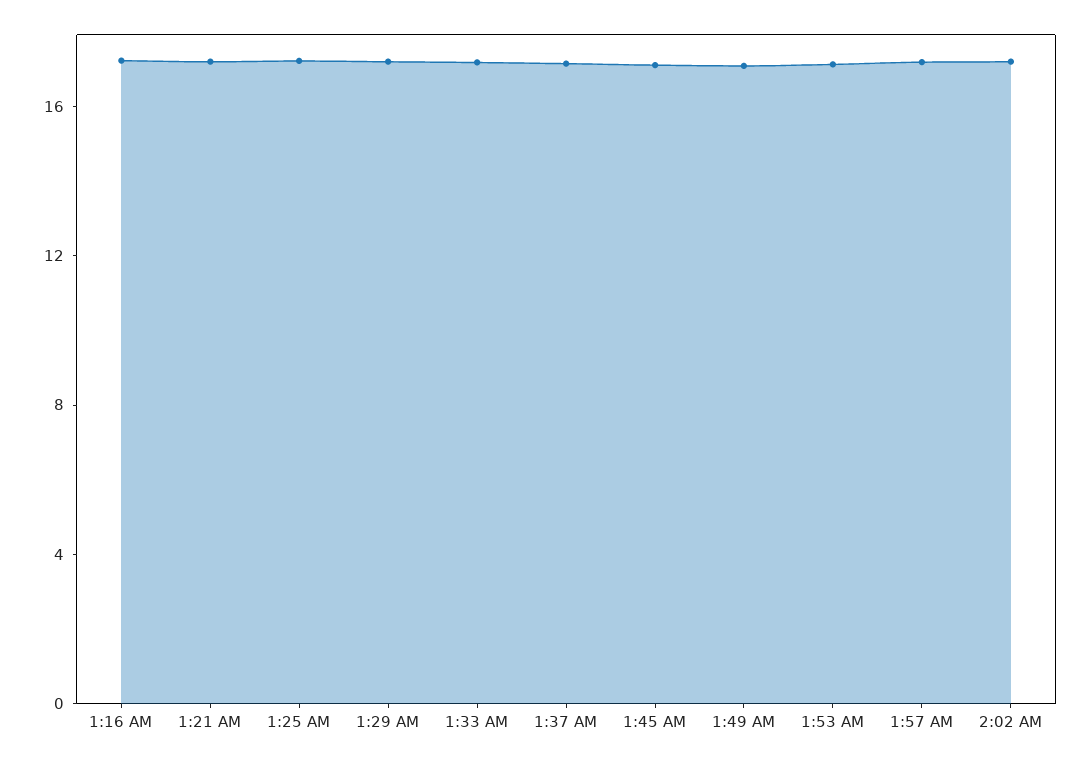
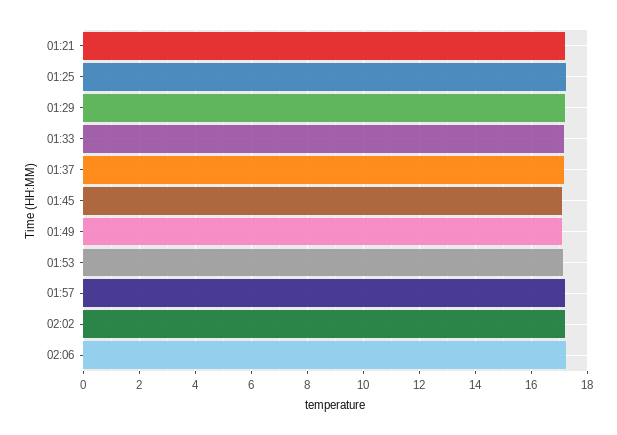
1:16 AM: 17 -> none
02:06: none -> 17.25

